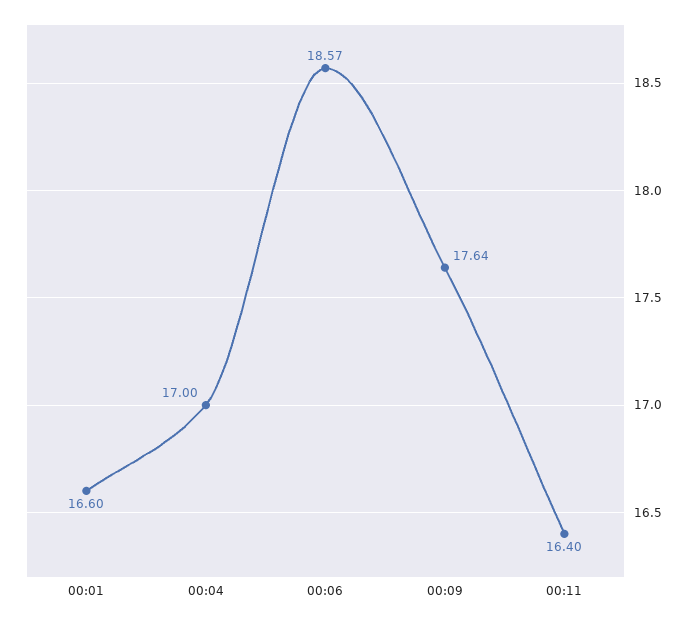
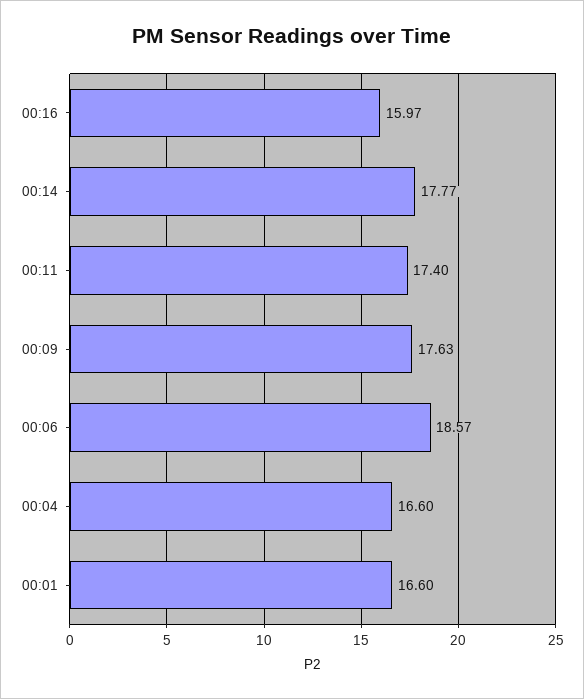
00:04: 17 -> 16.6
00:09: 17.64 -> 17.63
00:11: 16.4 -> 17.4
00:16: none -> 15.97
00:14: none -> 17.77

